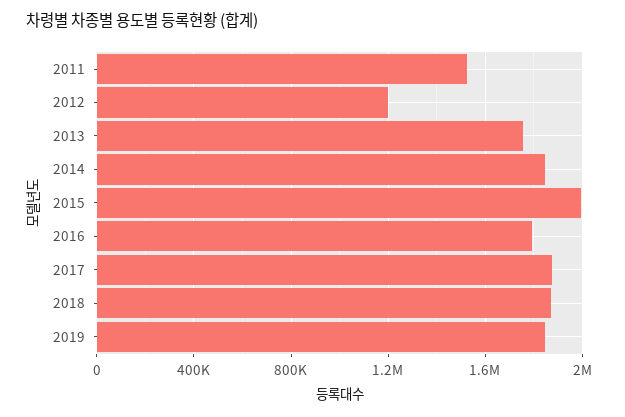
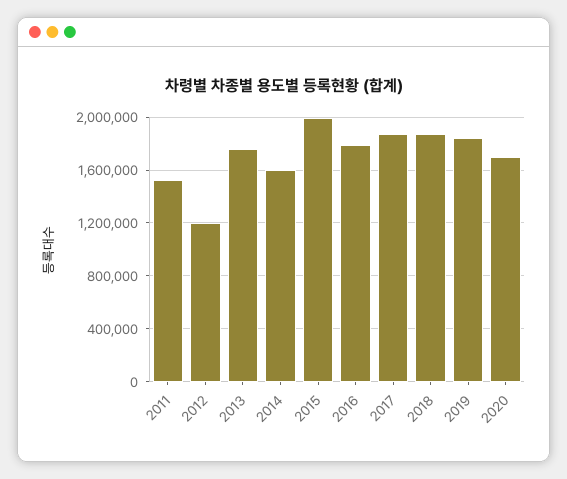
2014: 1850000 -> 1600000
2020: none -> 1700000

